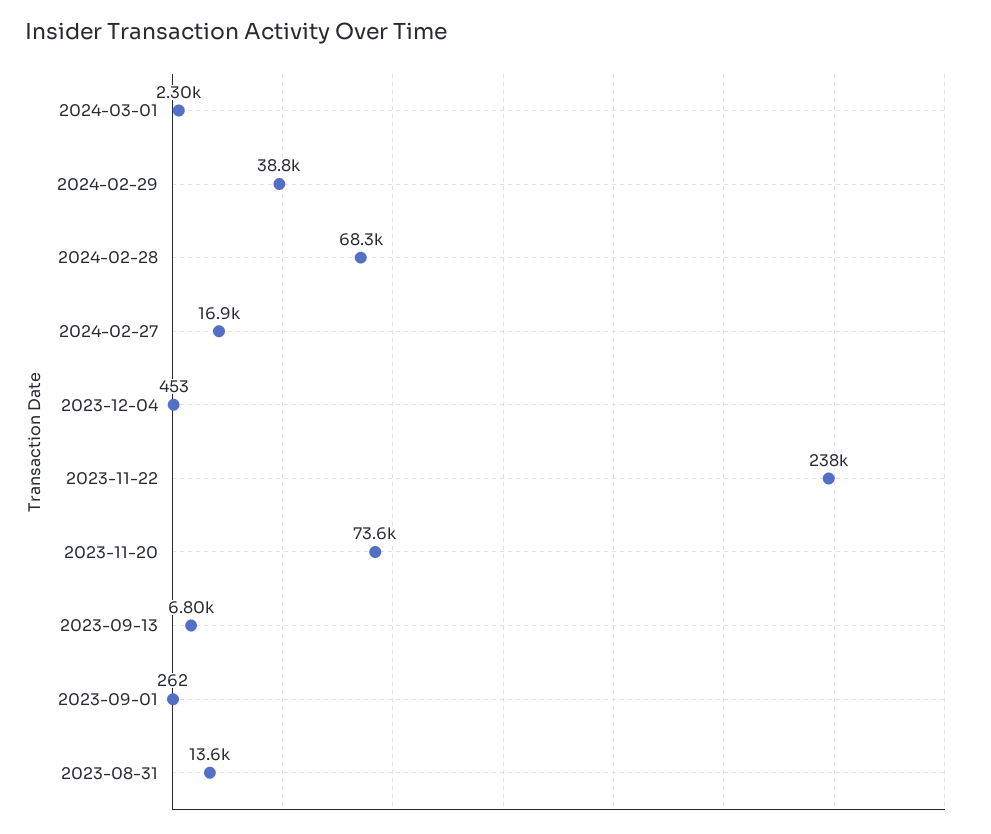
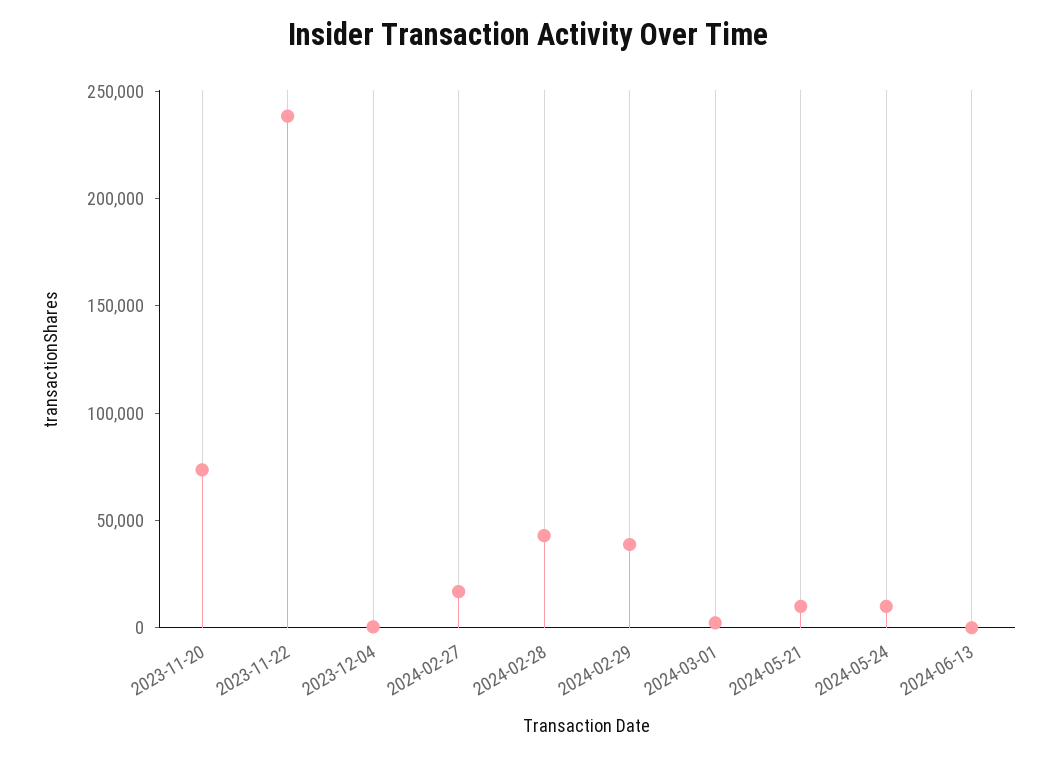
2024-02-28: 68300 -> 40000
2023-09-13: 6800 -> none
2023-09-01: 262 -> none
2023-08-31: 13600 -> none
2024-05-21: none -> 10000
2024-05-24: none -> 10000
2024-06-13: none -> 0

